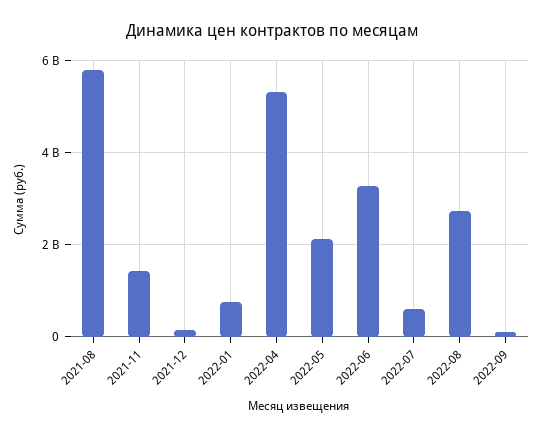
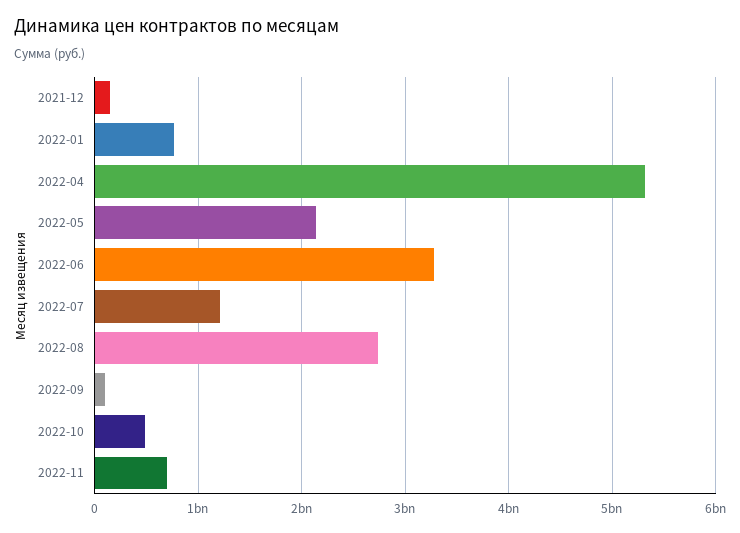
2021-08: 5800000000 -> none
2021-11: 1400000000 -> none
2022-07: 600000000 -> 1200000000
2022-10: none -> 500000000
2022-11: none -> 700000000

